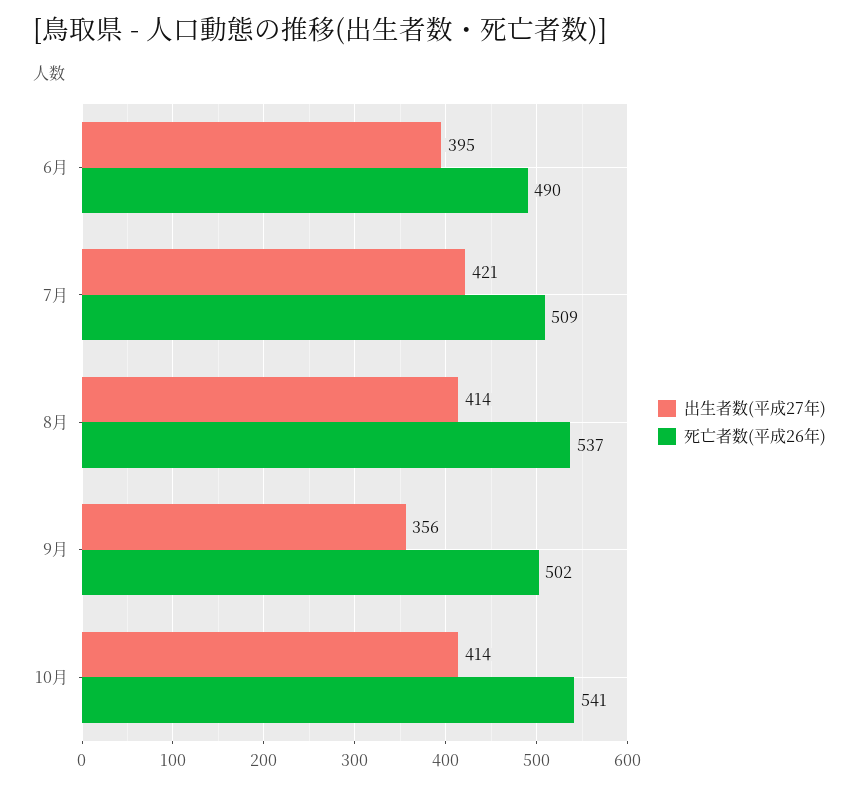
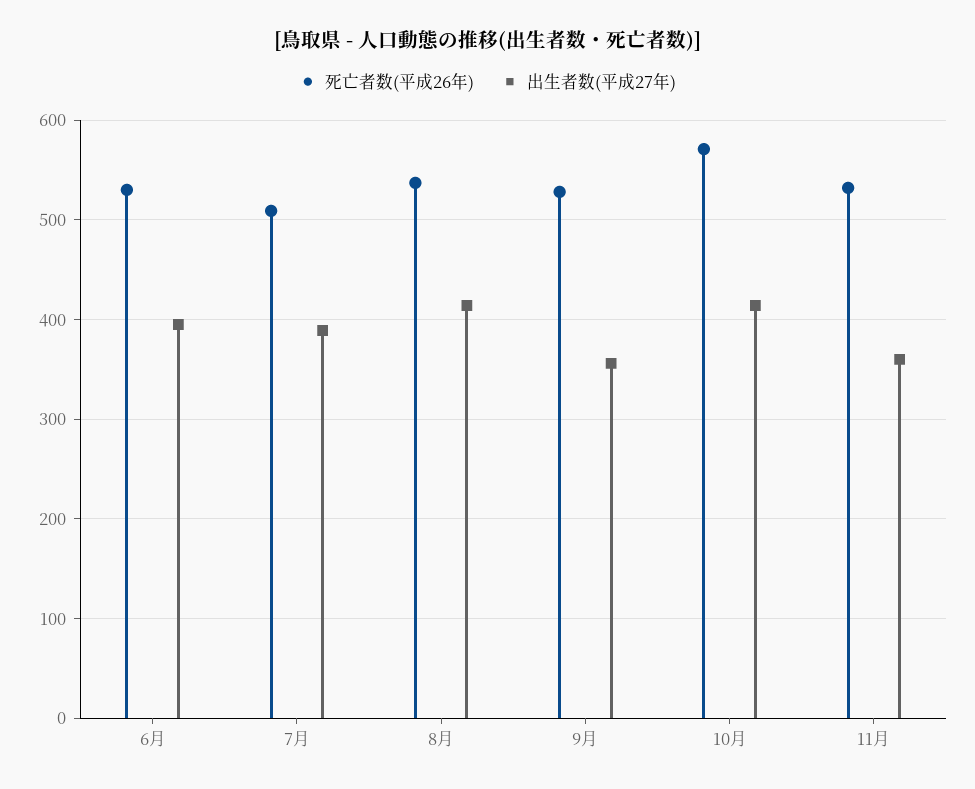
死亡者数(平成26年), 6月: 490 -> 530
出生者数(平成27年), 7月: 421 -> 390
死亡者数(平成26年), 9月: 502 -> 530
死亡者数(平成26年), 10月: 541 -> 570
死亡者数(平成26年), 11月: none -> 530
出生者数(平成27年), 11月: none -> 360

